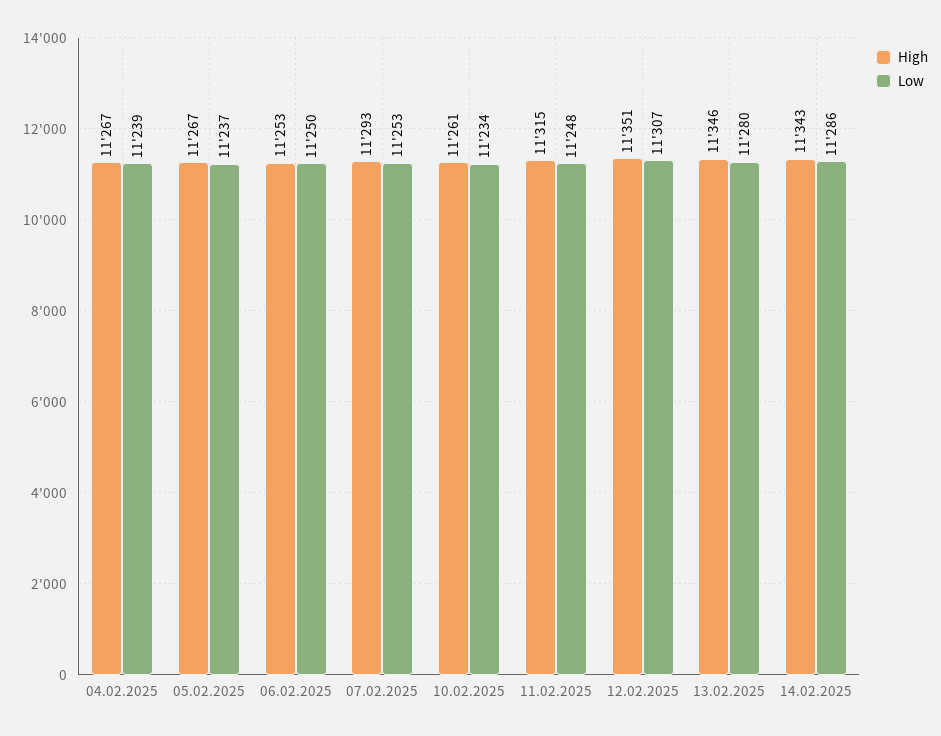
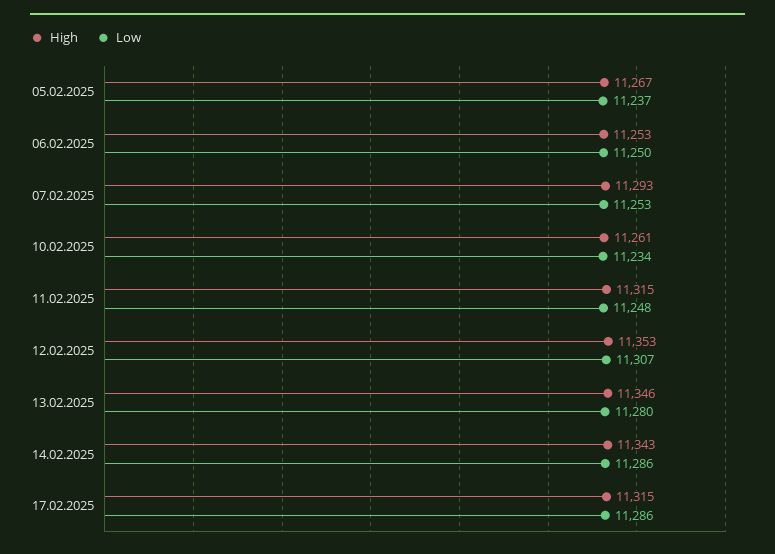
High, 04.02.2025: 11267 -> none
Low, 04.02.2025: 11239 -> none
High, 12.02.2025: 11351 -> 11353
High, 17.02.2025: none -> 11315
Low, 17.02.2025: none -> 11286

